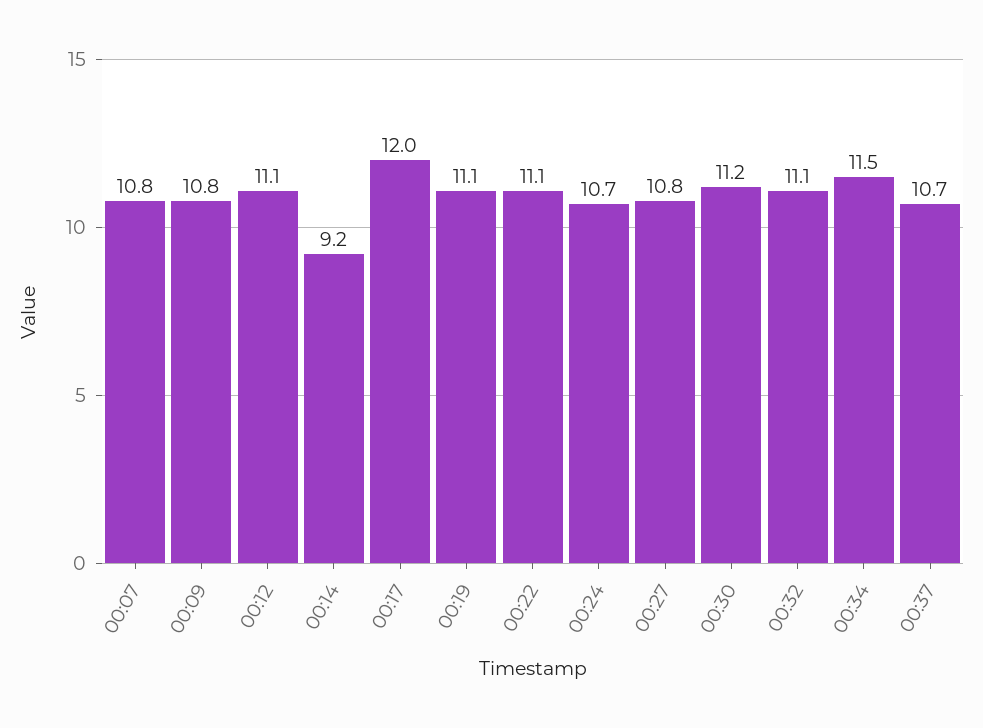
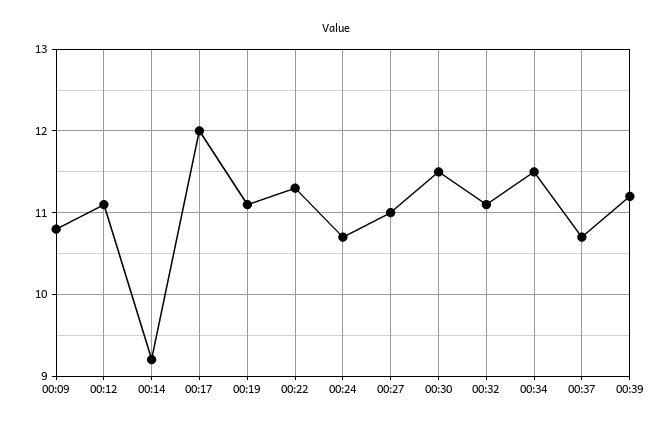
00:07: 10.8 -> none
00:22: 11.1 -> 11.3
00:27: 10.8 -> 11
00:30: 11.2 -> 11.5
00:39: none -> 11.2

